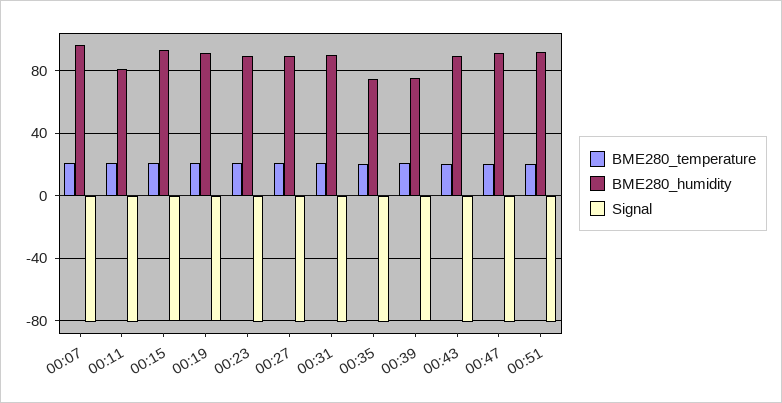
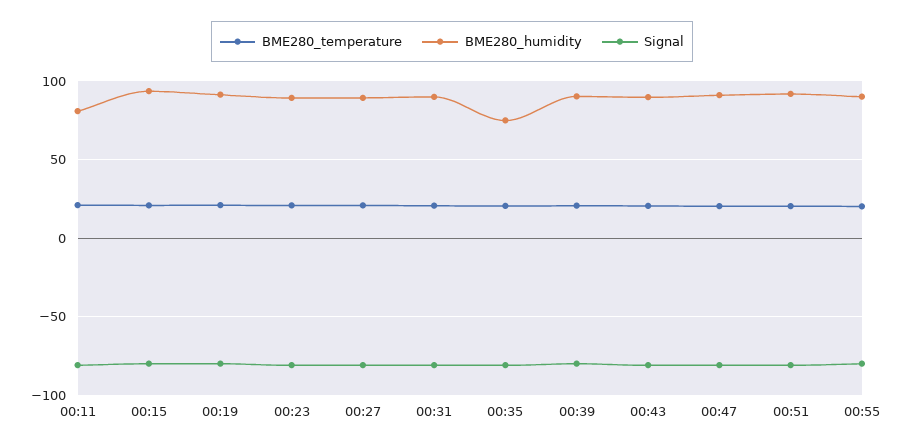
BME280_temperature, 00:07: 20 -> none
BME280_humidity, 00:07: 95 -> none
Signal, 00:07: -80 -> none
BME280_humidity, 00:39: 75 -> 90
BME280_temperature, 00:55: none -> 20
BME280_humidity, 00:55: none -> 90
Signal, 00:55: none -> -80

